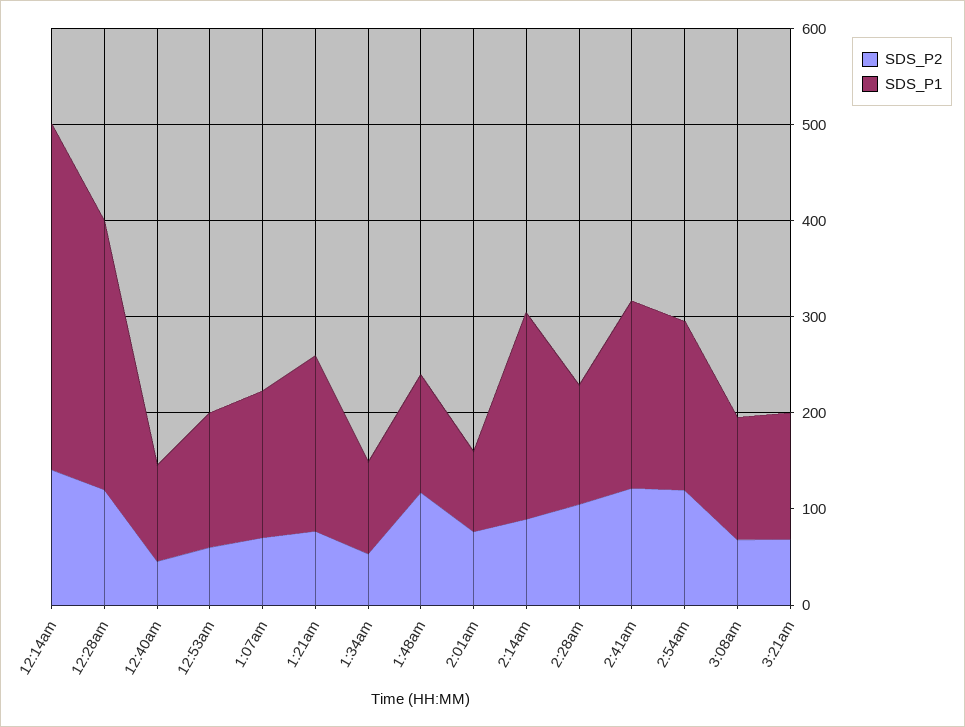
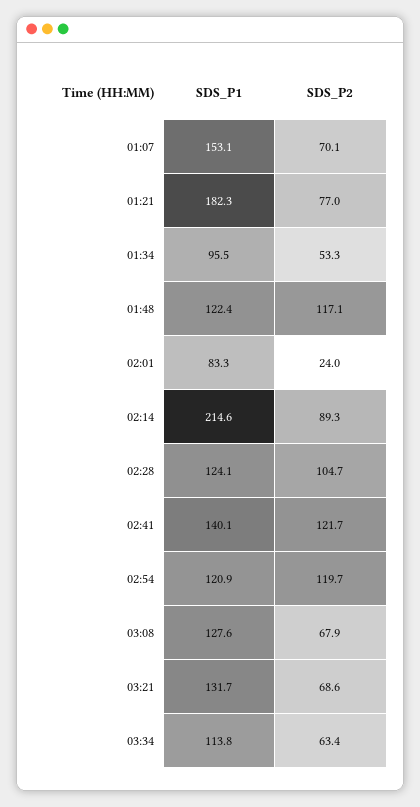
SDS_P2, 12:14am: 140 -> none
SDS_P1, 12:14am: 360 -> none
SDS_P2, 12:28am: 120 -> none
SDS_P1, 12:28am: 280 -> none
SDS_P2, 12:40am: 40 -> none
SDS_P1, 12:40am: 100 -> none
SDS_P2, 12:53am: 60 -> none
SDS_P1, 12:53am: 140 -> none
SDS_P2, 2:01am: 80 -> 24
SDS_P1, 2:41am: 200 -> 140.1
SDS_P1, 2:54am: 180 -> 120.9
SDS_P1, 03:34: none -> 113.8
SDS_P2, 03:34: none -> 63.4

